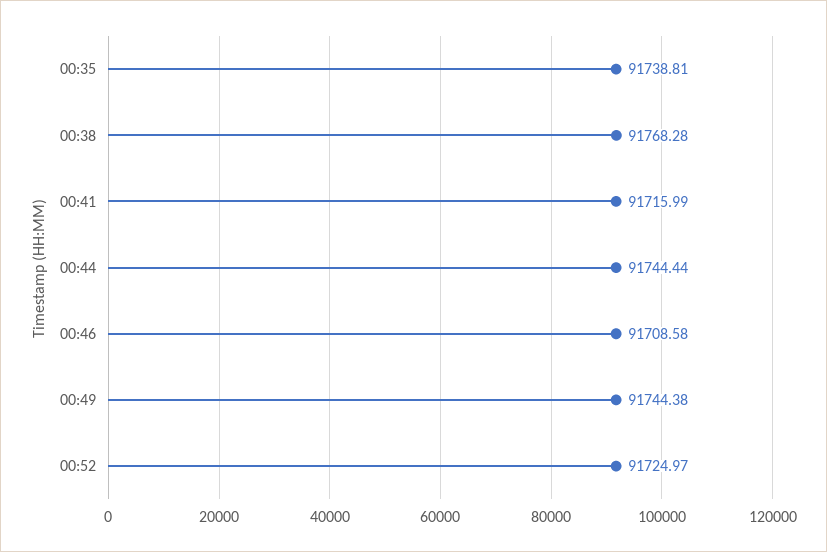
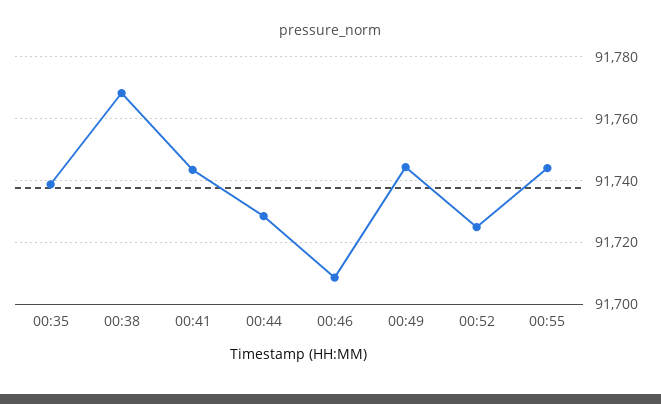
00:41: 91715.99 -> 91744
00:44: 91744.44 -> 91728
00:55: none -> 91744

